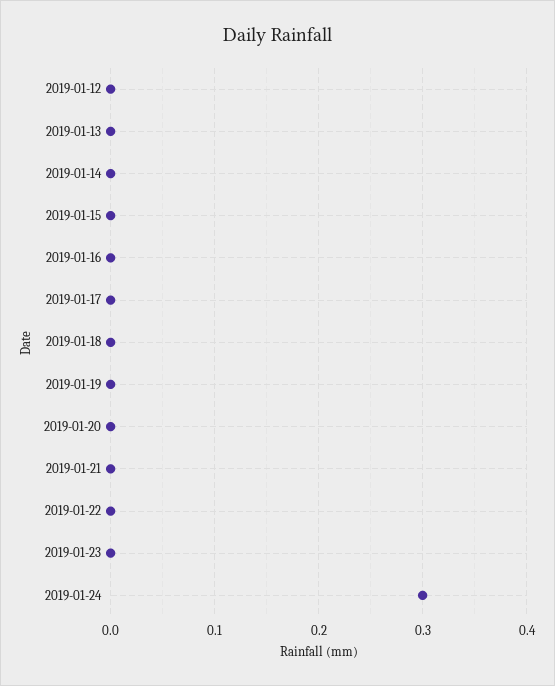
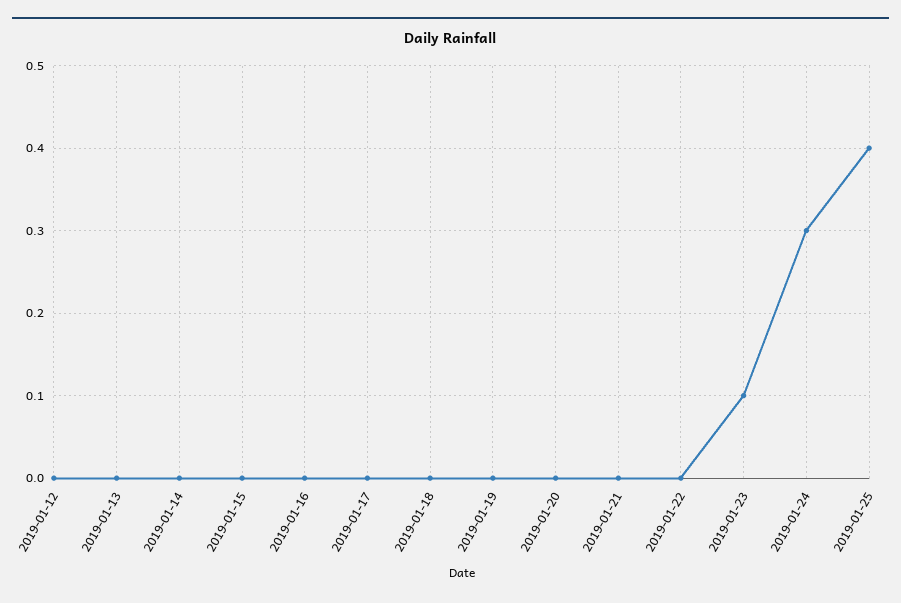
2019-01-23: 0 -> 0.1
2019-01-25: none -> 0.4

